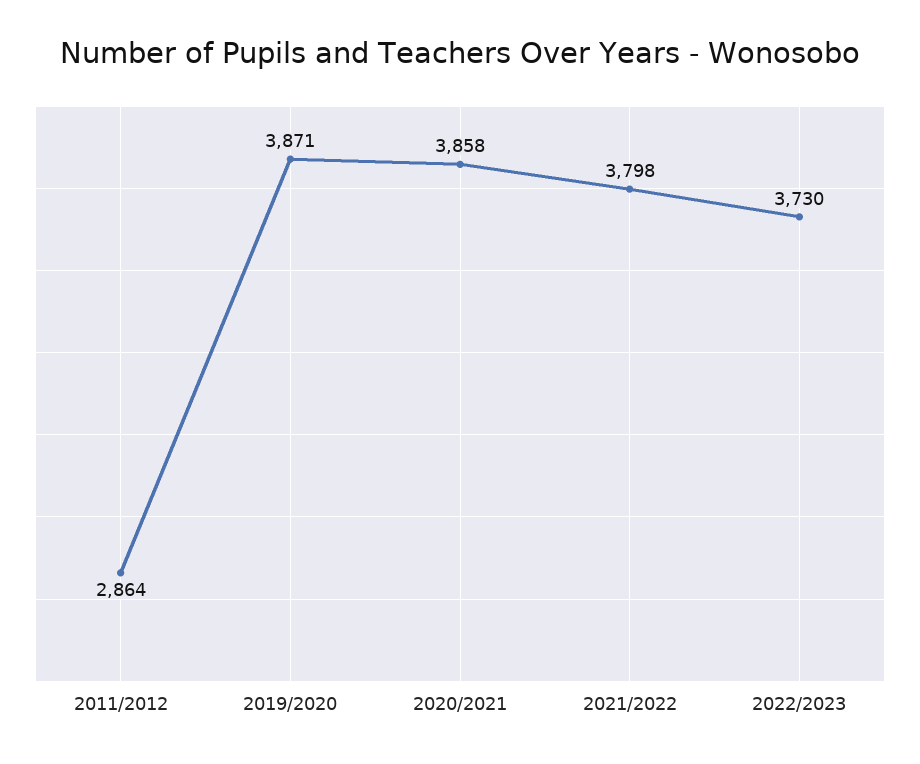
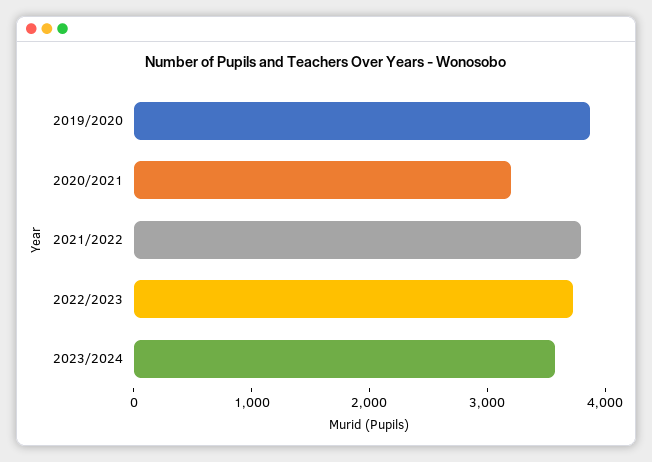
2011/2012: 2864 -> none
2020/2021: 3858 -> 3200
2023/2024: none -> 3600

